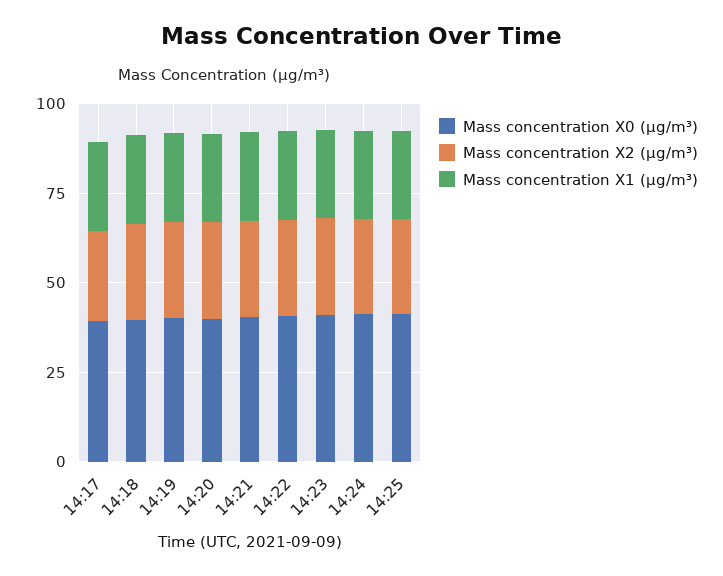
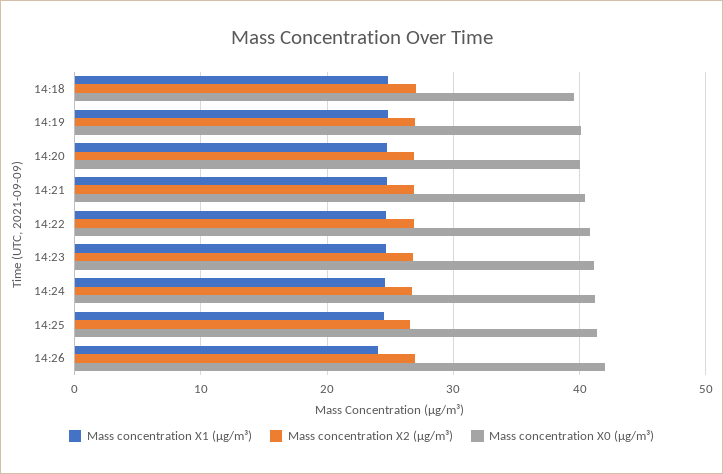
Mass concentration X0 (μg/m³), 14:17: 40 -> none
Mass concentration X2 (μg/m³), 14:17: 25 -> none
Mass concentration X1 (μg/m³), 14:17: 25 -> none
Mass concentration X1 (μg/m³), 14:26: none -> 24
Mass concentration X2 (μg/m³), 14:26: none -> 27
Mass concentration X0 (μg/m³), 14:26: none -> 42

